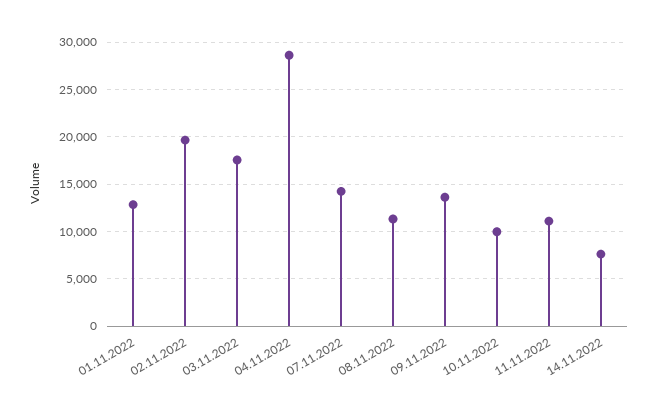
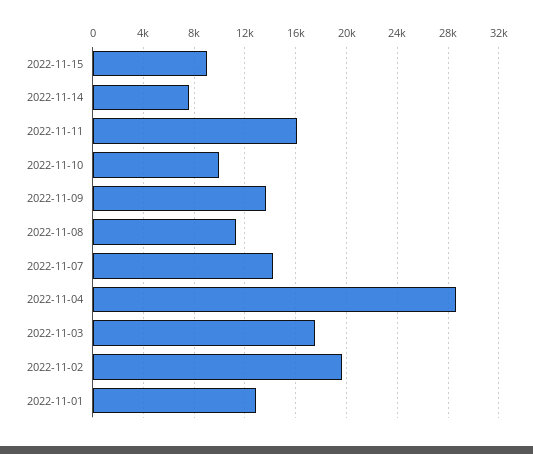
11.11.2022: 11000 -> 16000
2022-11-15: none -> 9000

